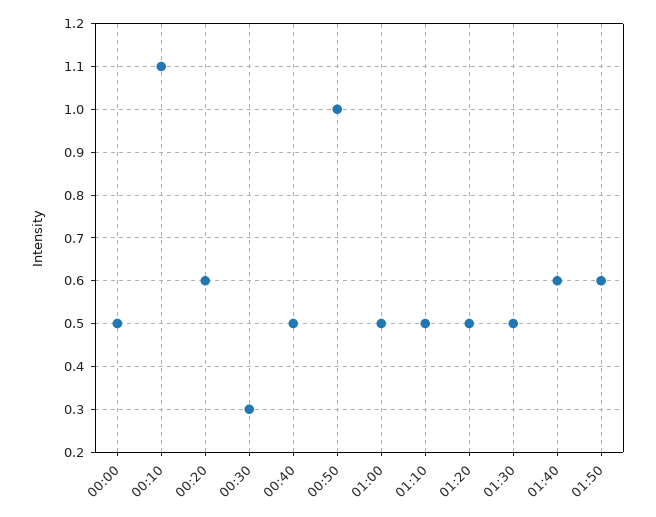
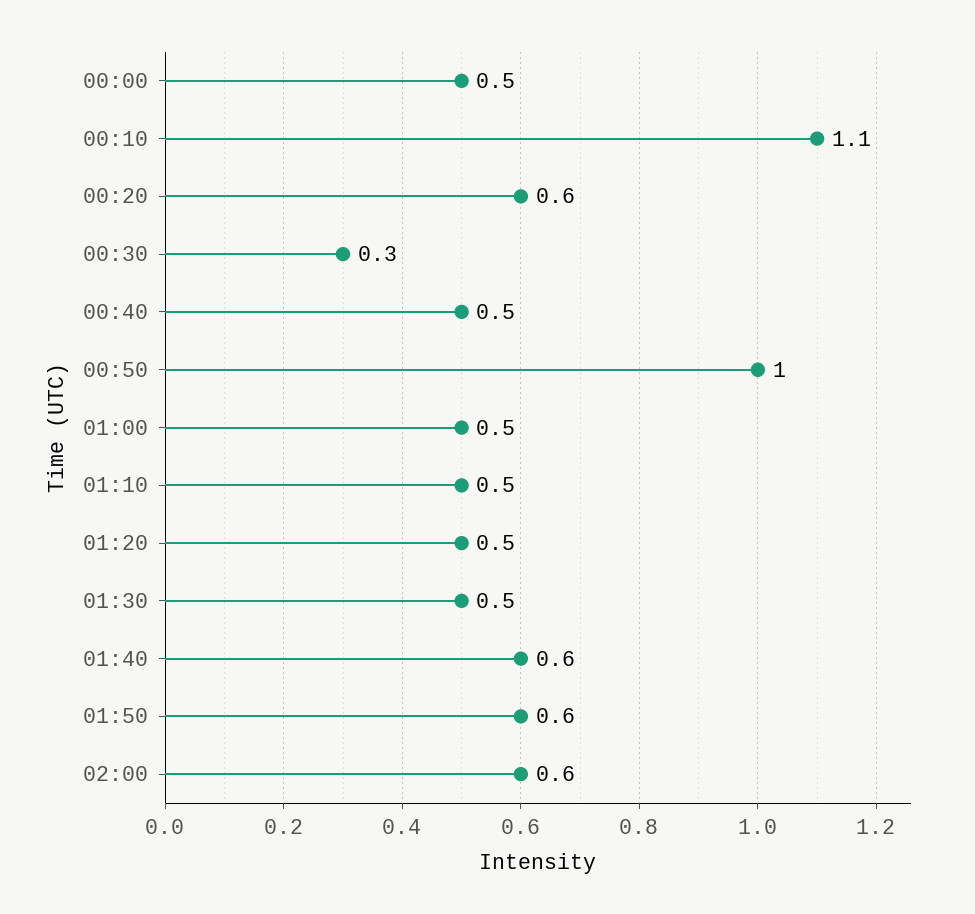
02:00: none -> 0.6

